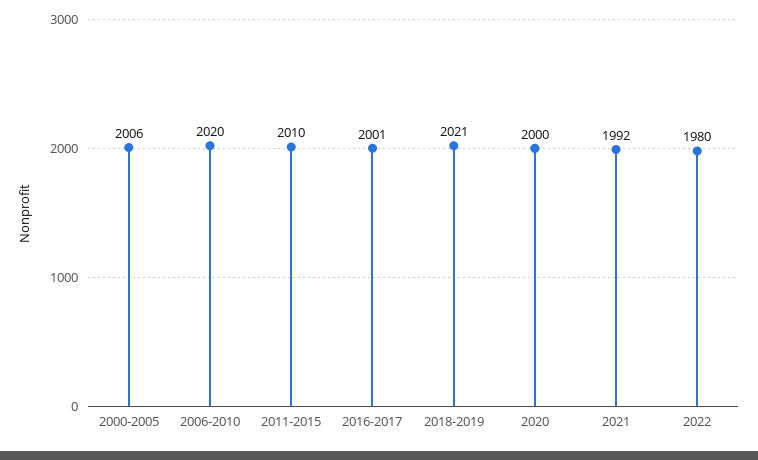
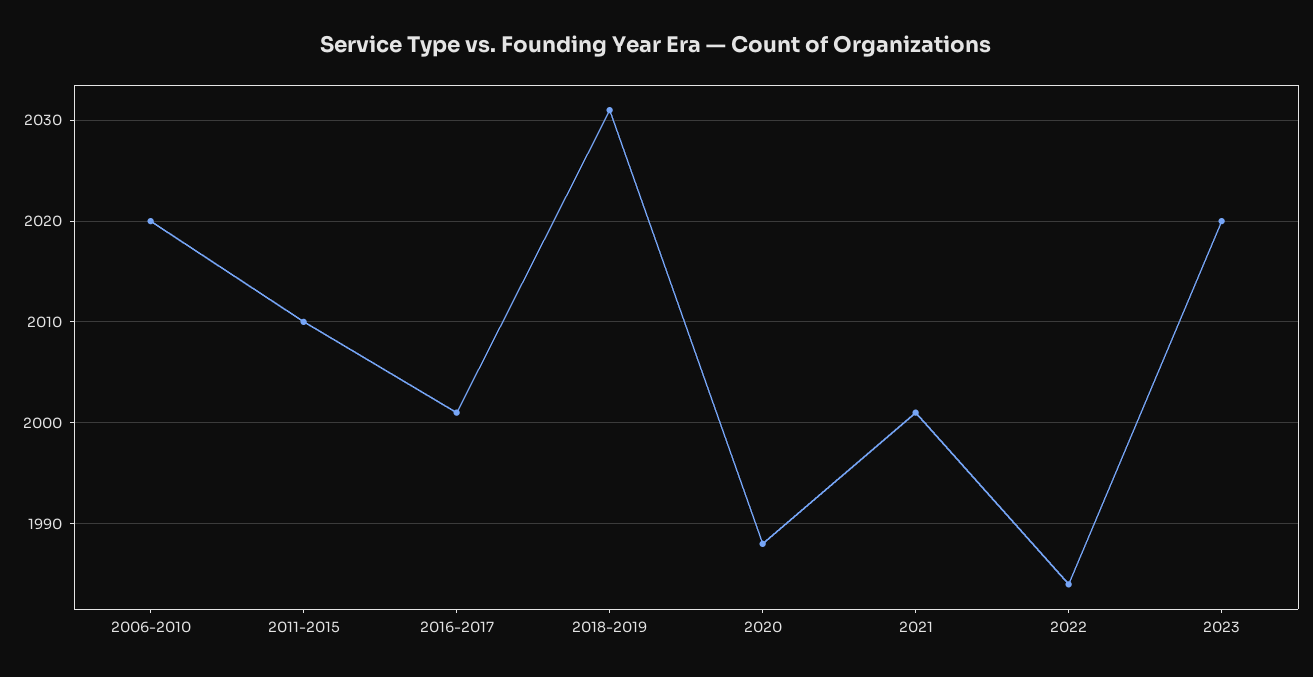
2000-2005: 2006 -> none
2018-2019: 2021 -> 2031
2020: 2000 -> 1988
2021: 1992 -> 2001
2022: 1980 -> 1984
2023: none -> 2020

